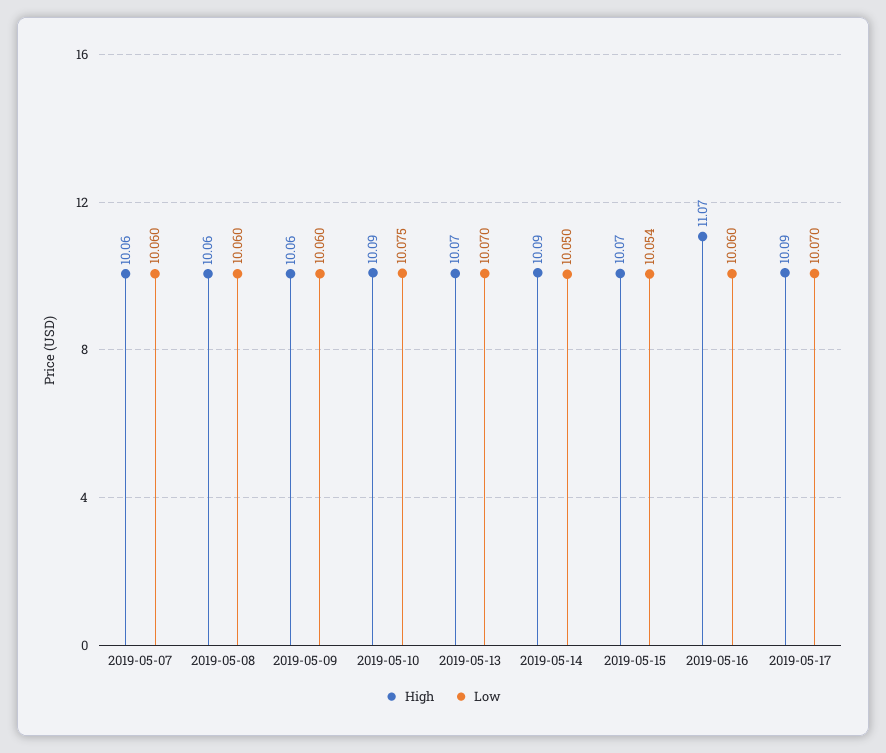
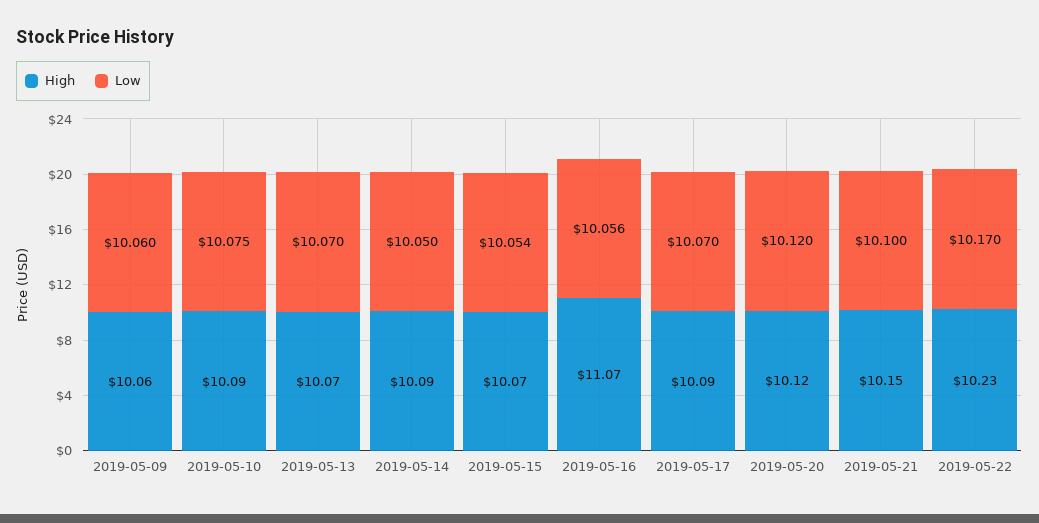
High, 2019-05-07: 10.06 -> none
Low, 2019-05-07: 10.06 -> none
High, 2019-05-08: 10.06 -> none
Low, 2019-05-08: 10.06 -> none
Low, 2019-05-16: 10.06 -> 10.056
High, 2019-05-20: none -> 10.12
Low, 2019-05-20: none -> 10.12
High, 2019-05-21: none -> 10.15
Low, 2019-05-21: none -> 10.1
High, 2019-05-22: none -> 10.23
Low, 2019-05-22: none -> 10.17

